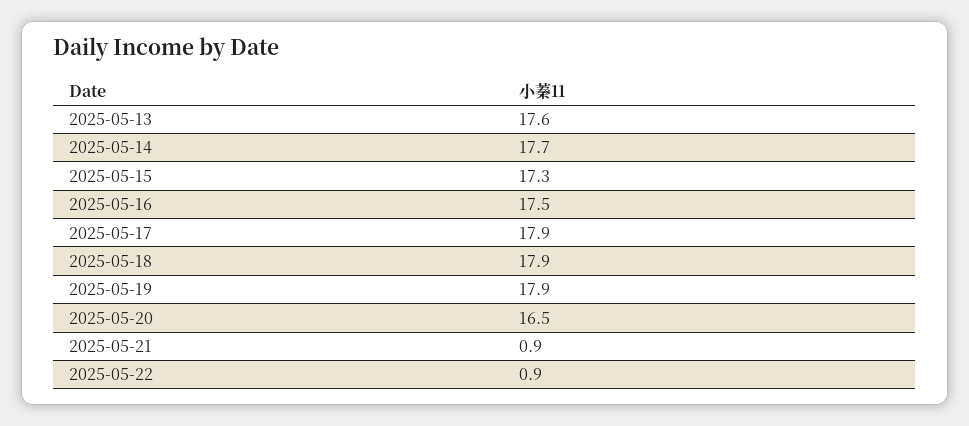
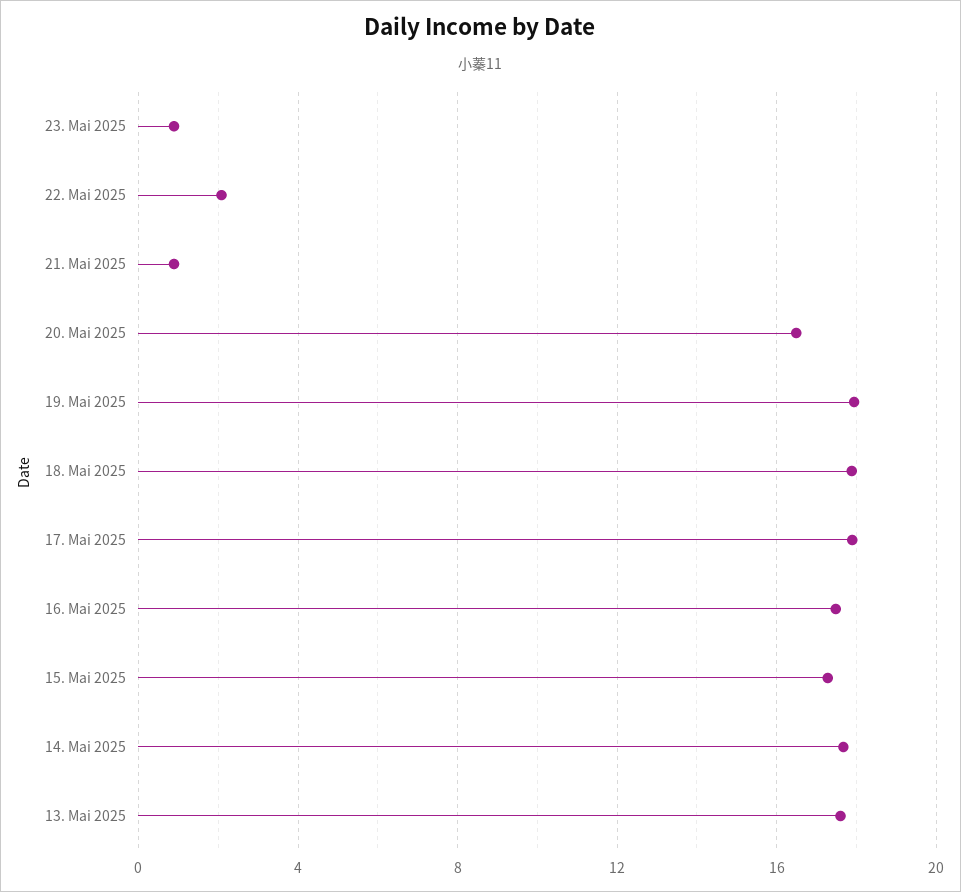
2025-05-22: 0.9 -> 2
23. Mai 2025: none -> 1

